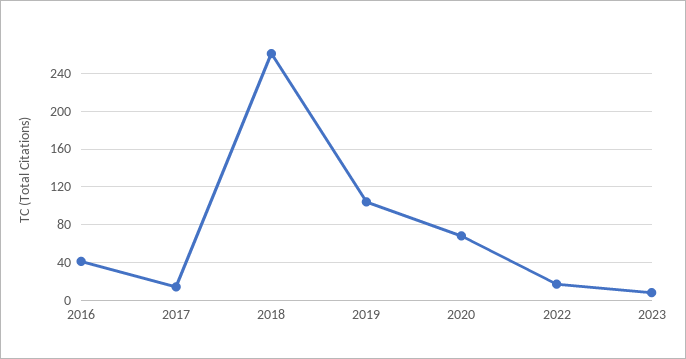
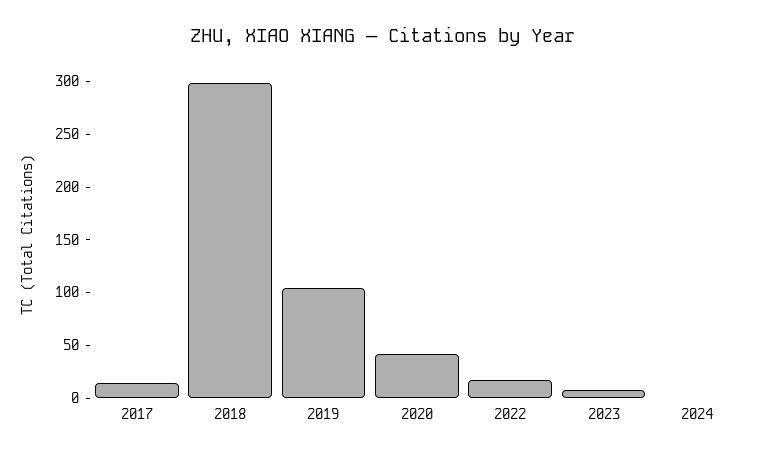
2016: 40 -> none
2018: 260 -> 300
2020: 70 -> 40
2024: none -> 0

